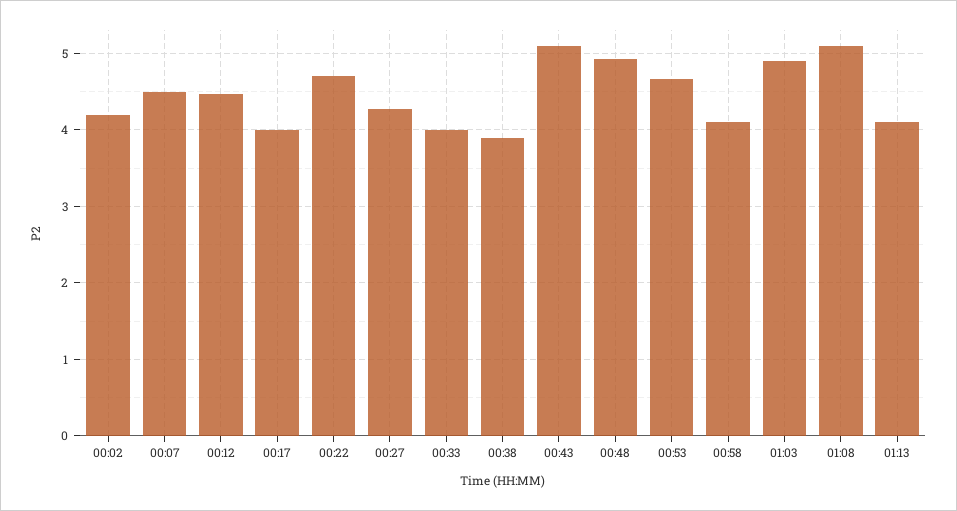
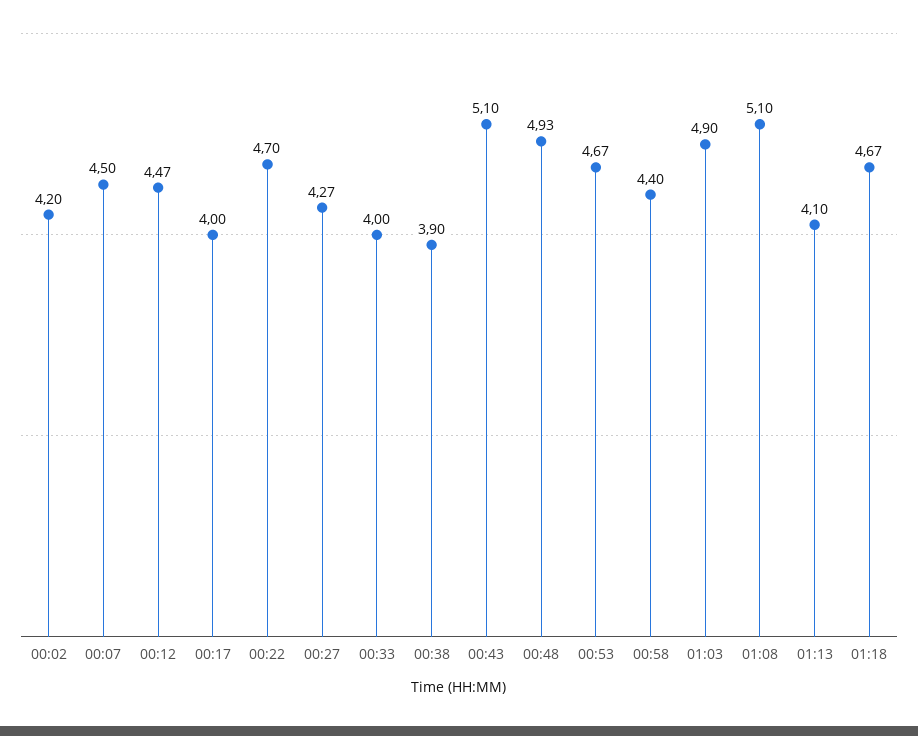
00:58: 4.1 -> 4.4
01:18: none -> 4.67

